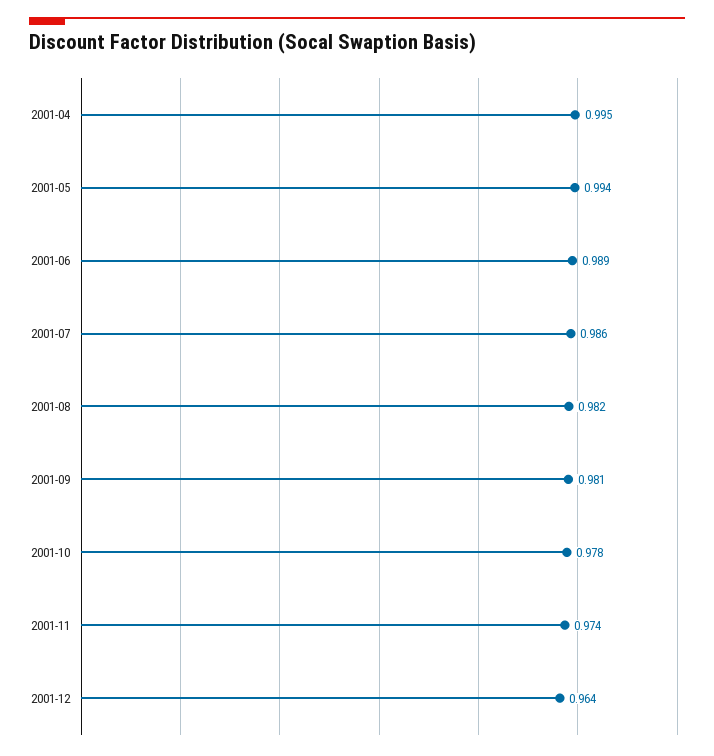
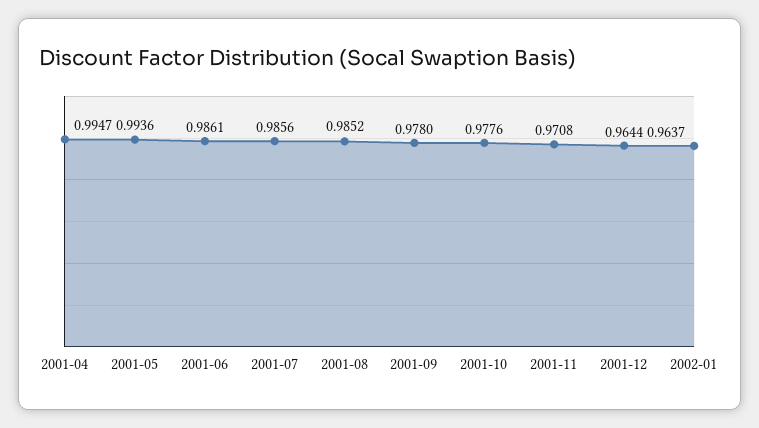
2001-06: 0.989 -> 0.9861
2001-08: 0.982 -> 0.9852
2001-09: 0.981 -> 0.978
2001-11: 0.974 -> 0.9708
2002-01: none -> 0.9637

